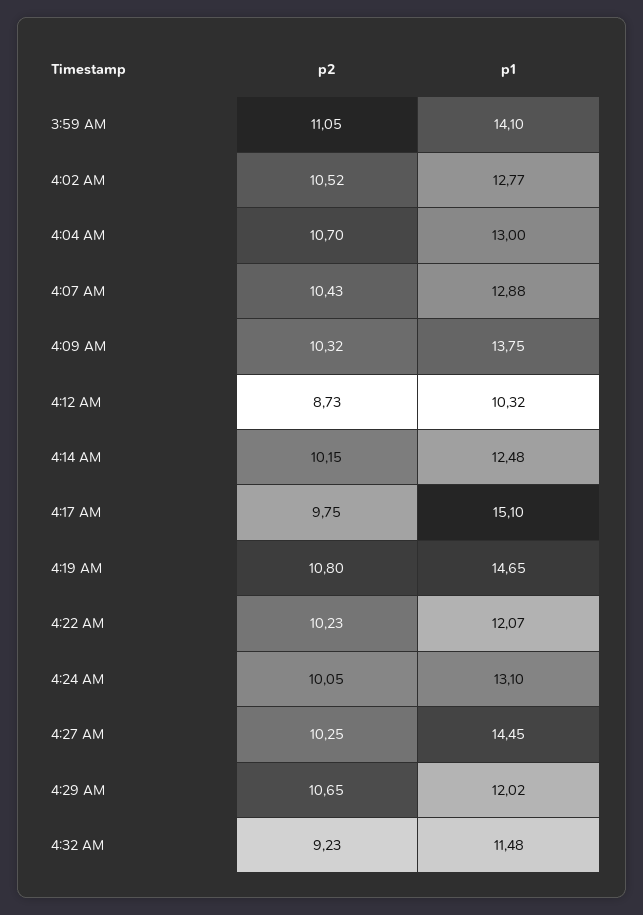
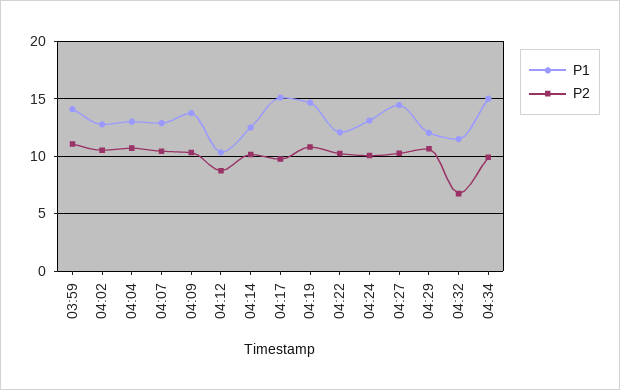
p2, 4:32 AM: 9.23 -> 7
p1, 04:34: none -> 15
p2, 04:34: none -> 10

